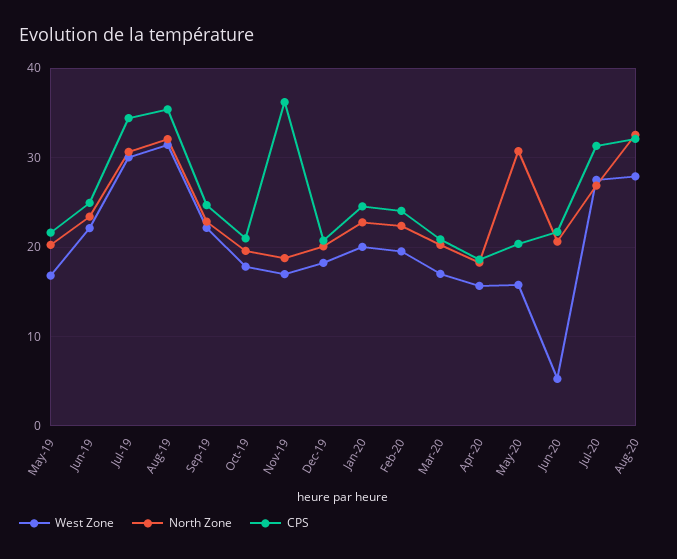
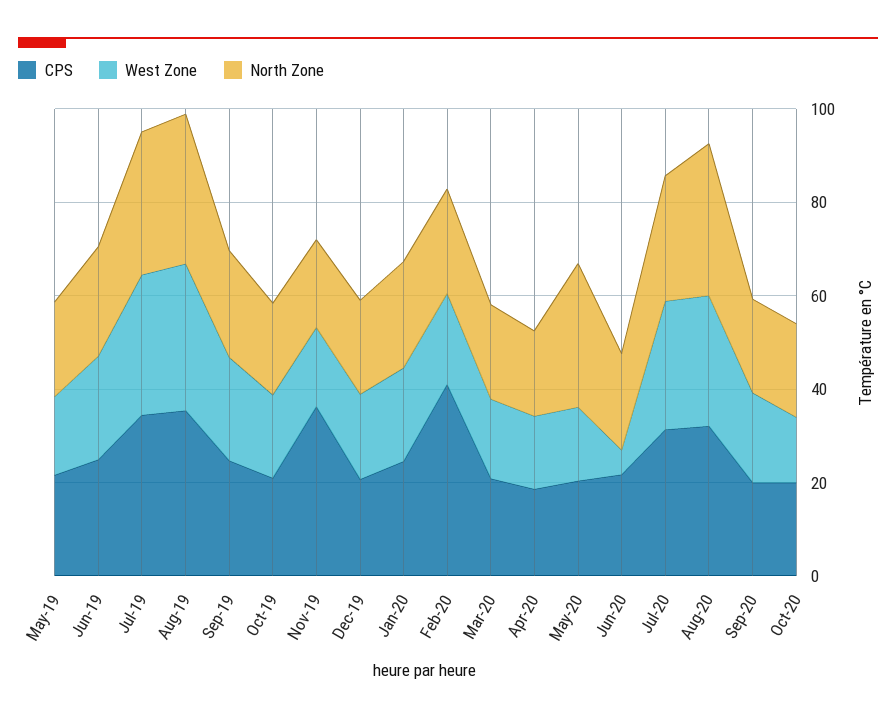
CPS, Feb-20: 24 -> 40
CPS, Sep-20: none -> 20
West Zone, Sep-20: none -> 20
North Zone, Sep-20: none -> 20
CPS, Oct-20: none -> 20
West Zone, Oct-20: none -> 15
North Zone, Oct-20: none -> 20

